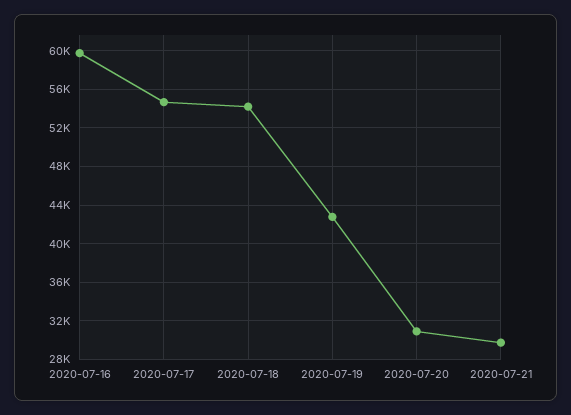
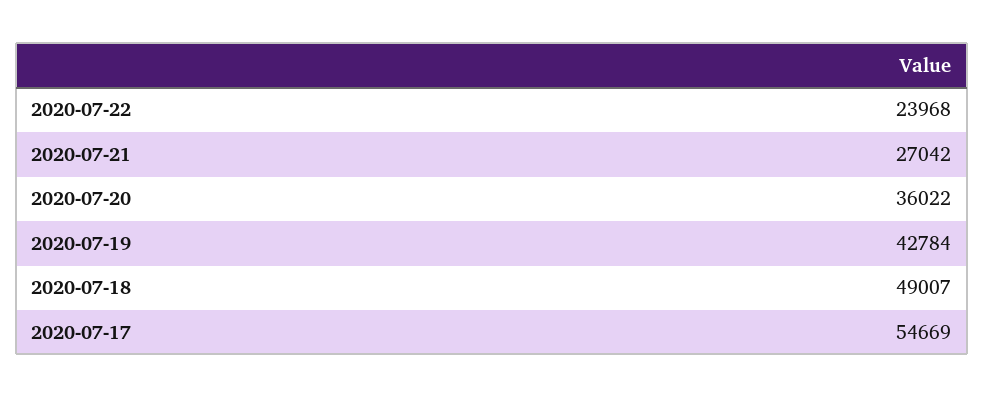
2020-07-16: 60000 -> none
2020-07-18: 54000 -> 49007
2020-07-20: 31000 -> 36022
2020-07-21: 30000 -> 27042
2020-07-22: none -> 23968

